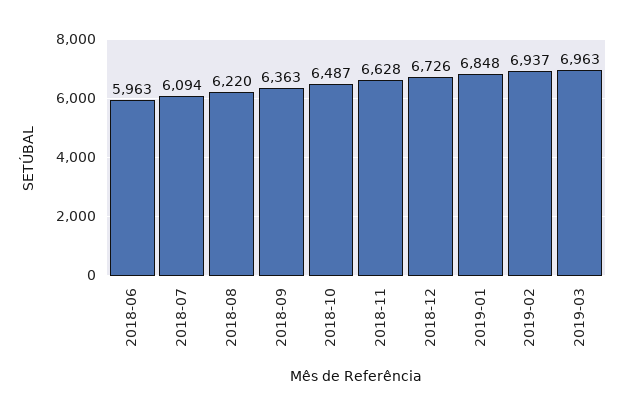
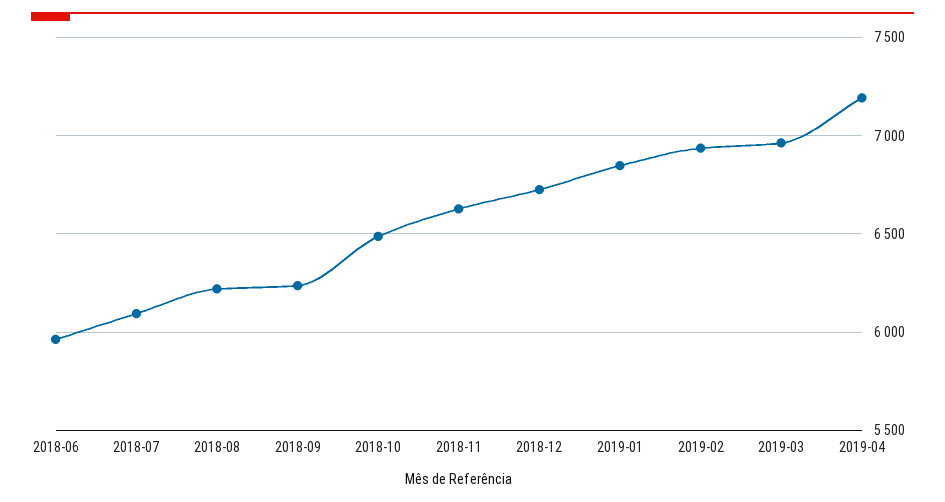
2018-09: 6363 -> 6250
2019-04: none -> 7200

